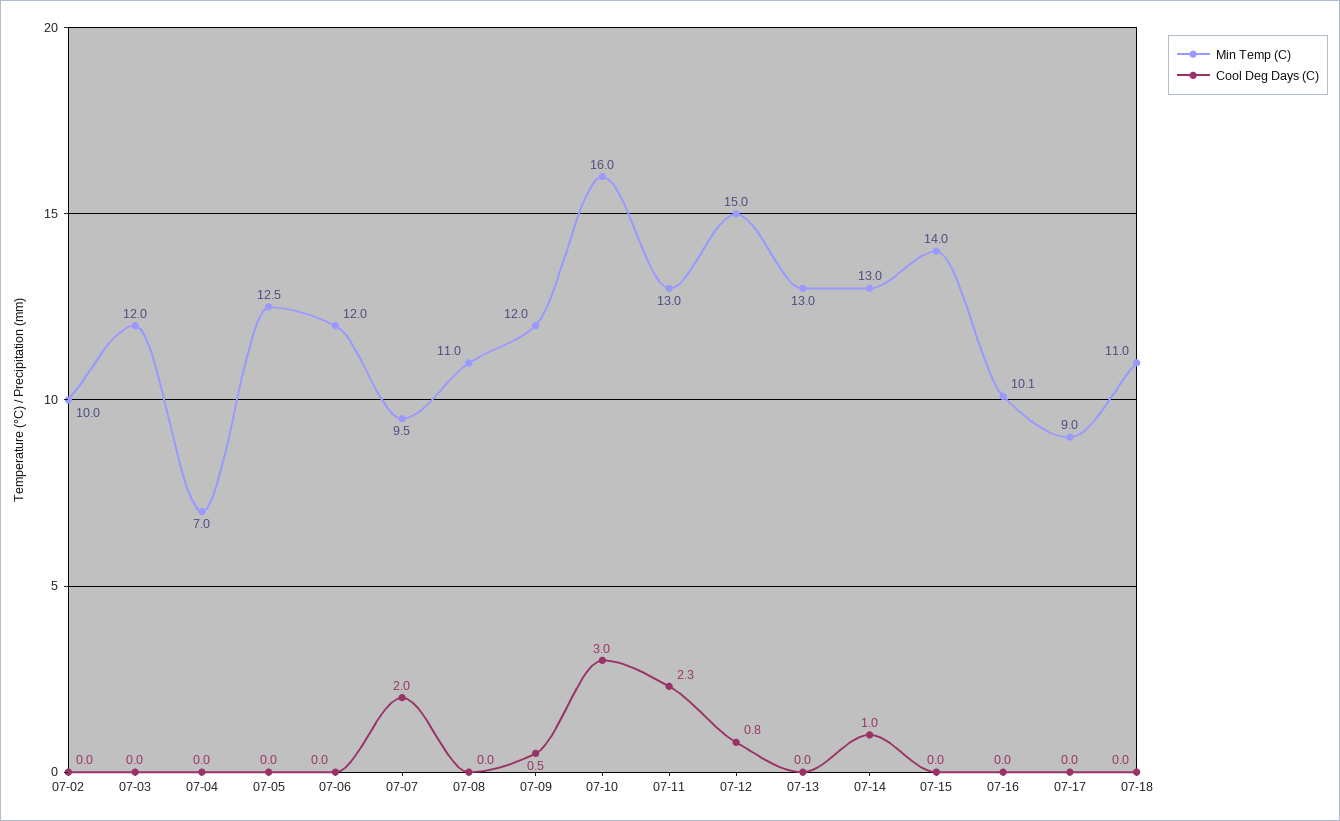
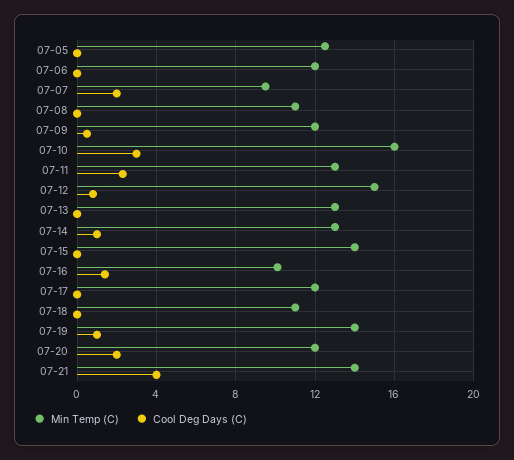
Min Temp (C), 07-02: 10 -> none
Cool Deg Days (C), 07-02: 0 -> none
Min Temp (C), 07-03: 12 -> none
Cool Deg Days (C), 07-03: 0 -> none
Min Temp (C), 07-04: 7 -> none
Cool Deg Days (C), 07-04: 0 -> none
Cool Deg Days (C), 07-16: 0 -> 1.5
Min Temp (C), 07-17: 9 -> 12
Min Temp (C), 07-19: none -> 14
Cool Deg Days (C), 07-19: none -> 1
Min Temp (C), 07-20: none -> 12
Cool Deg Days (C), 07-20: none -> 2
Min Temp (C), 07-21: none -> 14
Cool Deg Days (C), 07-21: none -> 4

